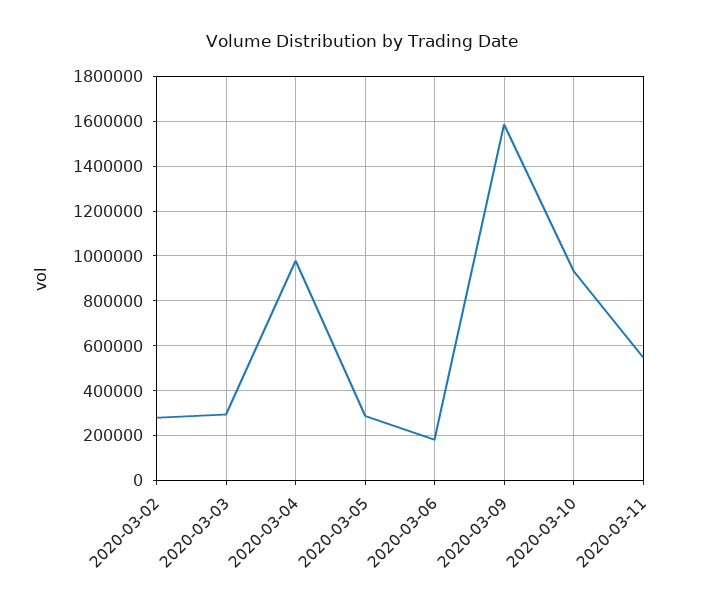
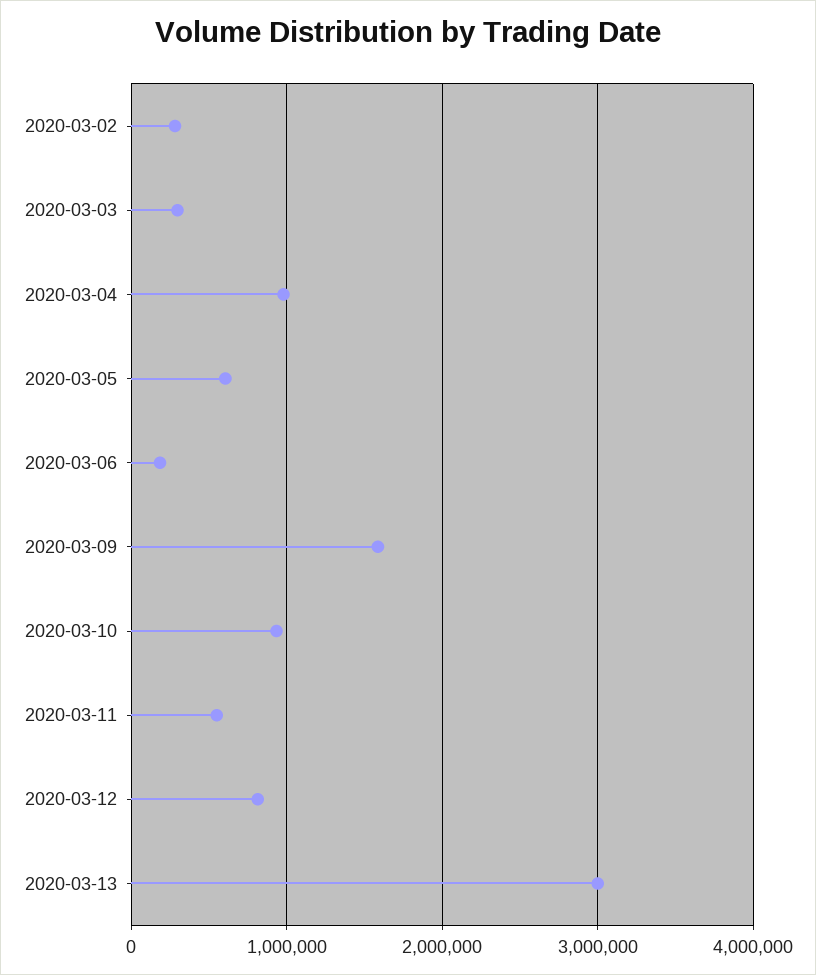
2020-03-05: 300000 -> 600000
2020-03-12: none -> 800000
2020-03-13: none -> 3000000

